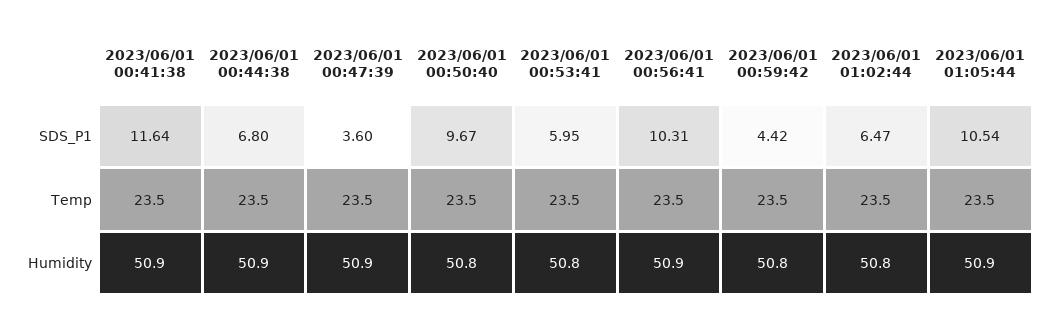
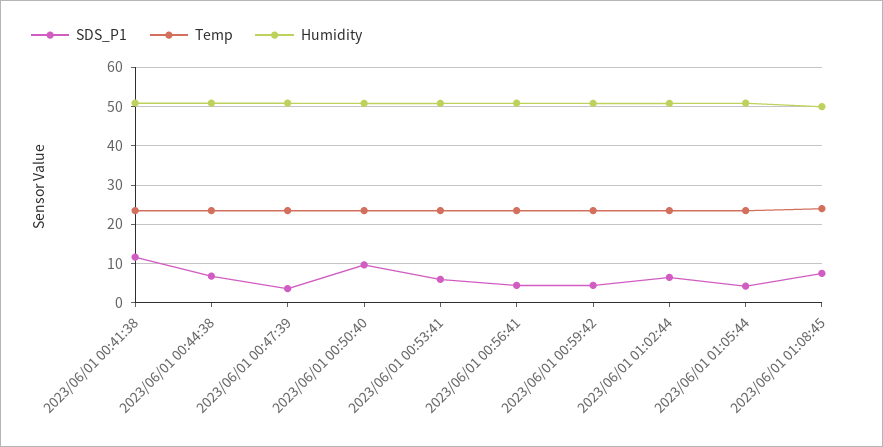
SDS_P1, 2023/06/01 00:56:41: 10.31 -> 4
SDS_P1, 2023/06/01 01:05:44: 10.54 -> 4
SDS_P1, 2023/06/01 01:08:45: none -> 8
Temp, 2023/06/01 01:08:45: none -> 24
Humidity, 2023/06/01 01:08:45: none -> 50

